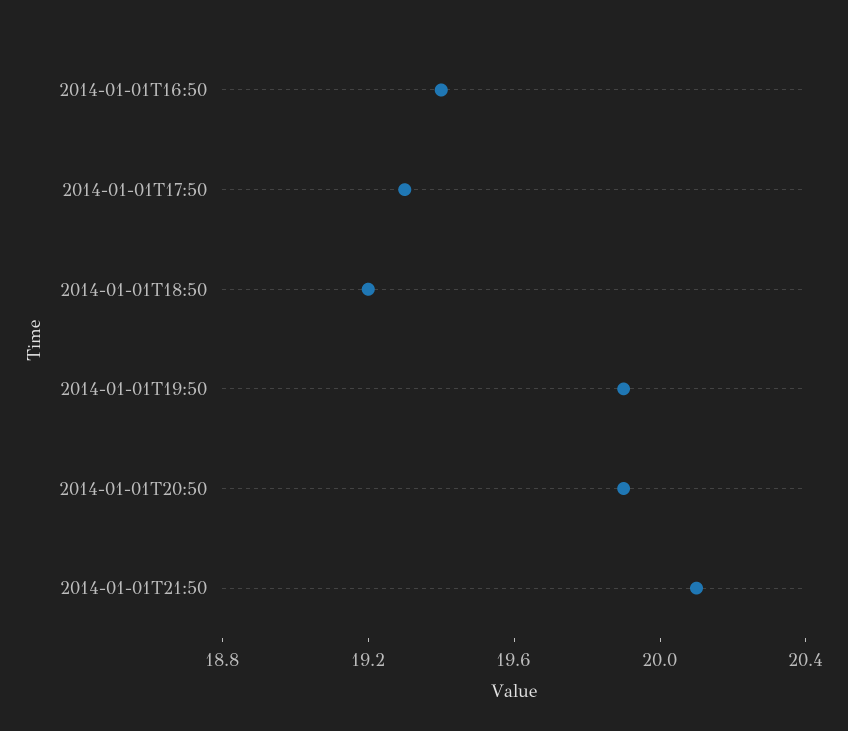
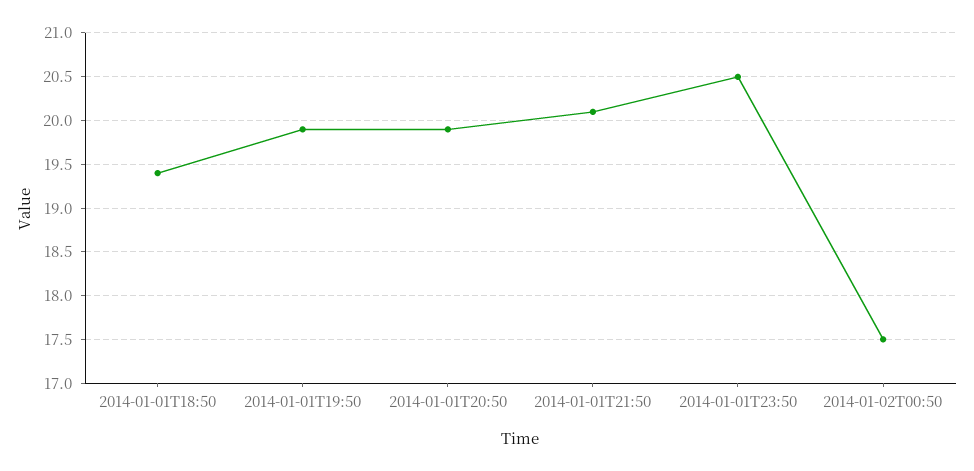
2014-01-01T16:50: 19.4 -> none
2014-01-01T17:50: 19.3 -> none
2014-01-01T18:50: 19.2 -> 19.4
2014-01-01T23:50: none -> 20.5
2014-01-02T00:50: none -> 17.5

